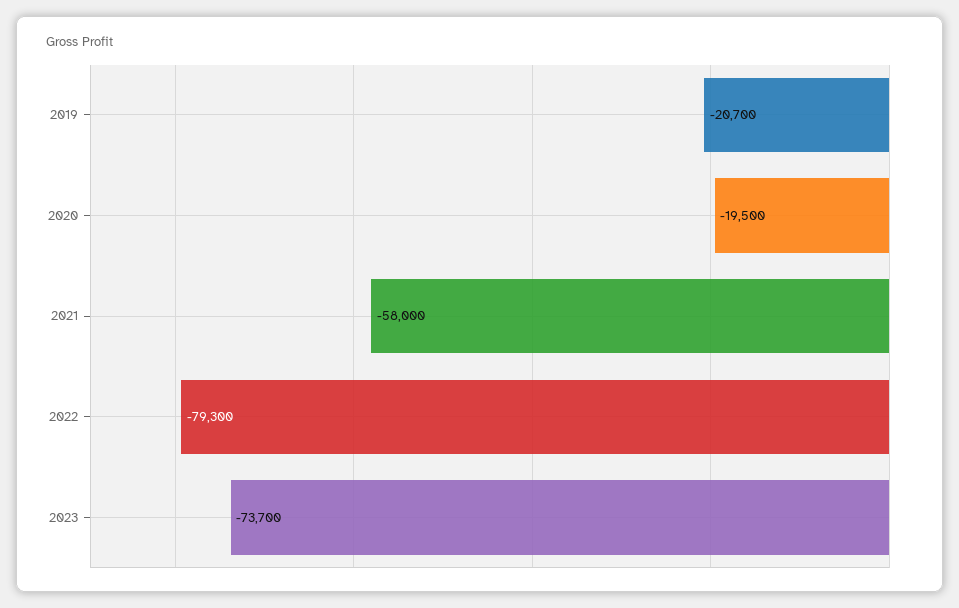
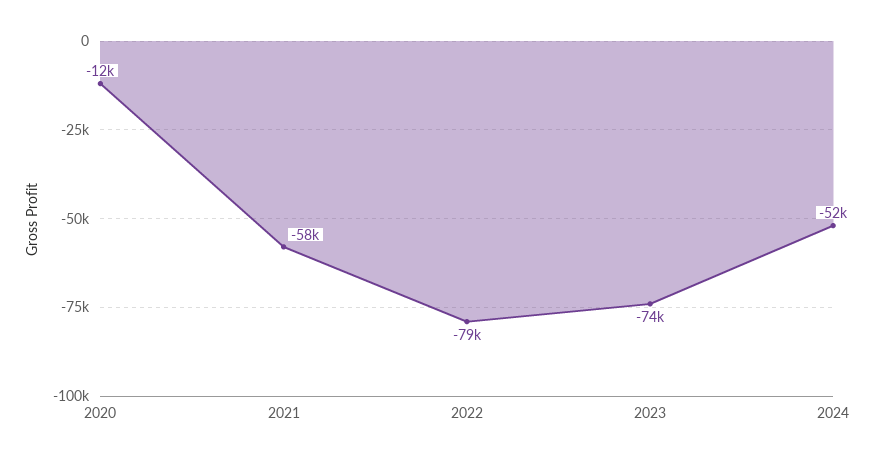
2019: -20700 -> none
2020: -19500 -> -12000
2024: none -> -52000

